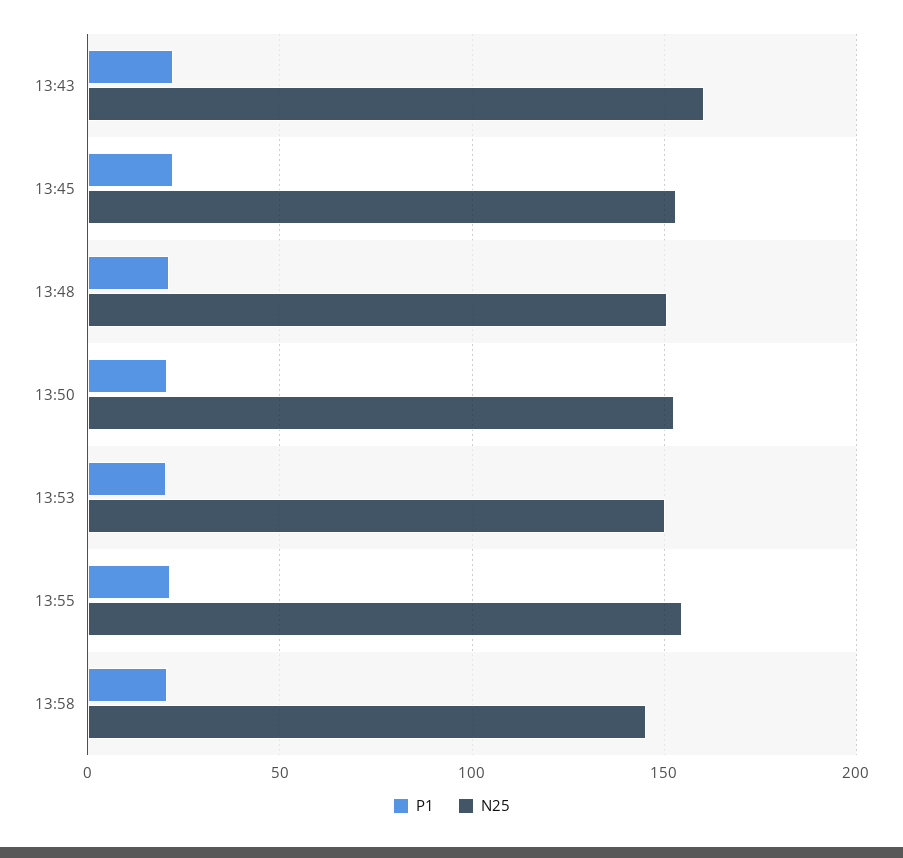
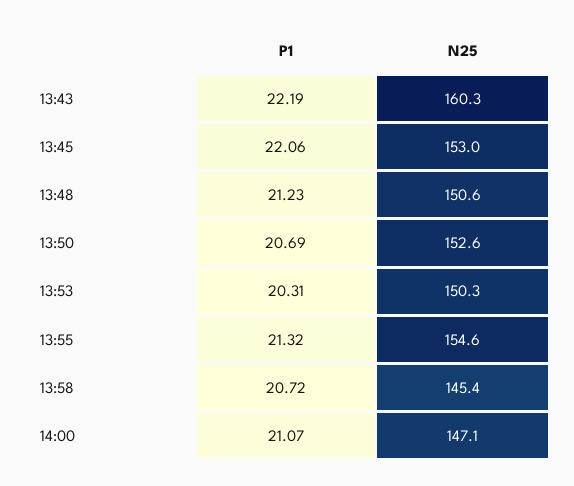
P1, 14:00: none -> 21.07
N25, 14:00: none -> 147.1

